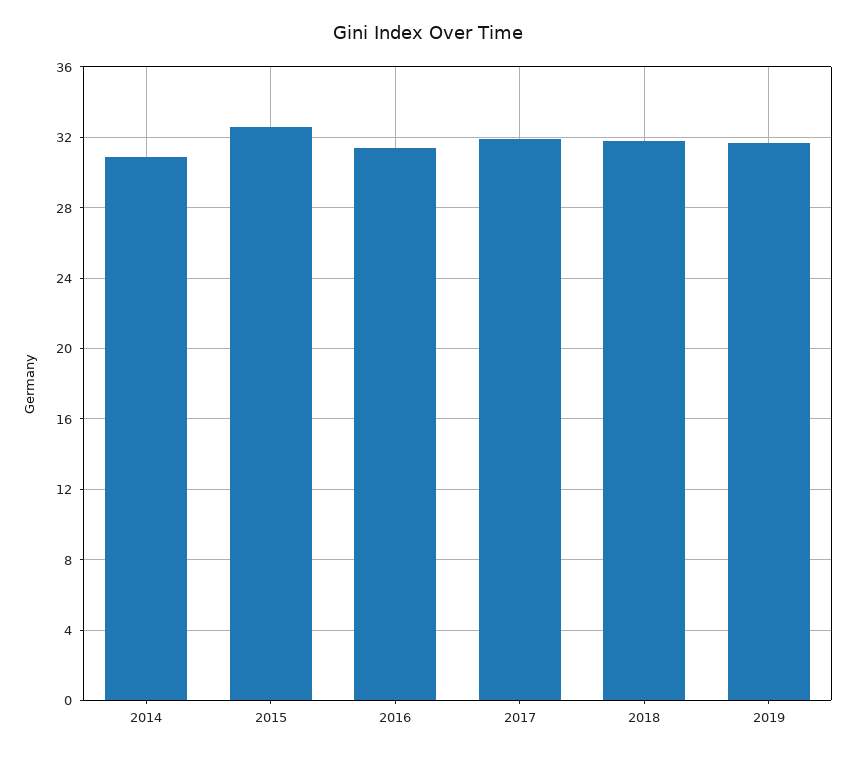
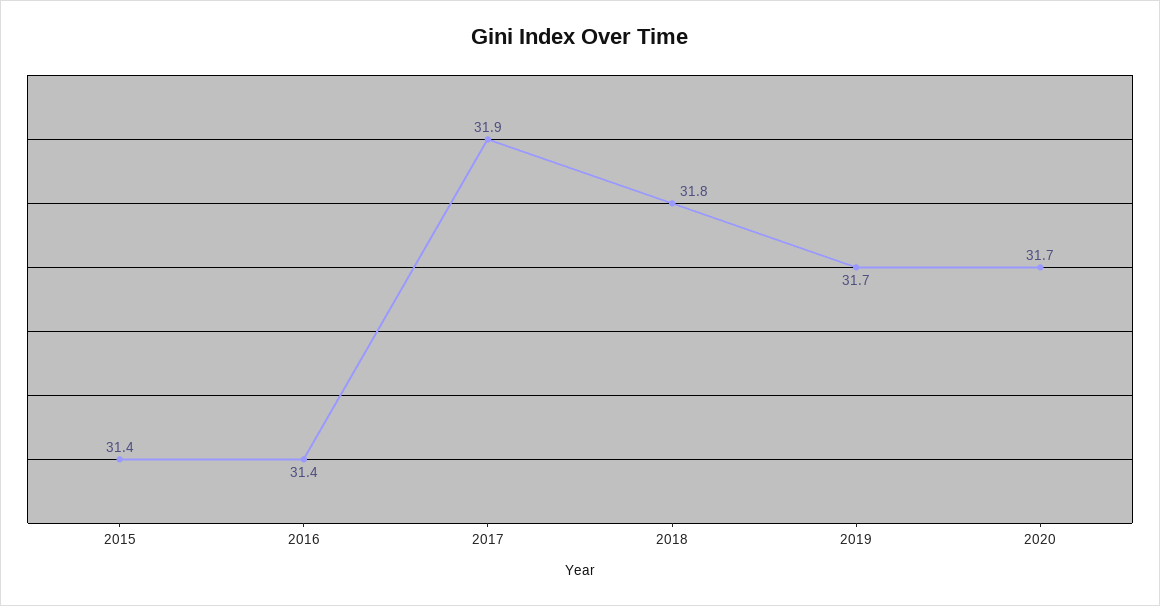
2014: 31 -> none
2015: 32.5 -> 31.4
2020: none -> 31.7

